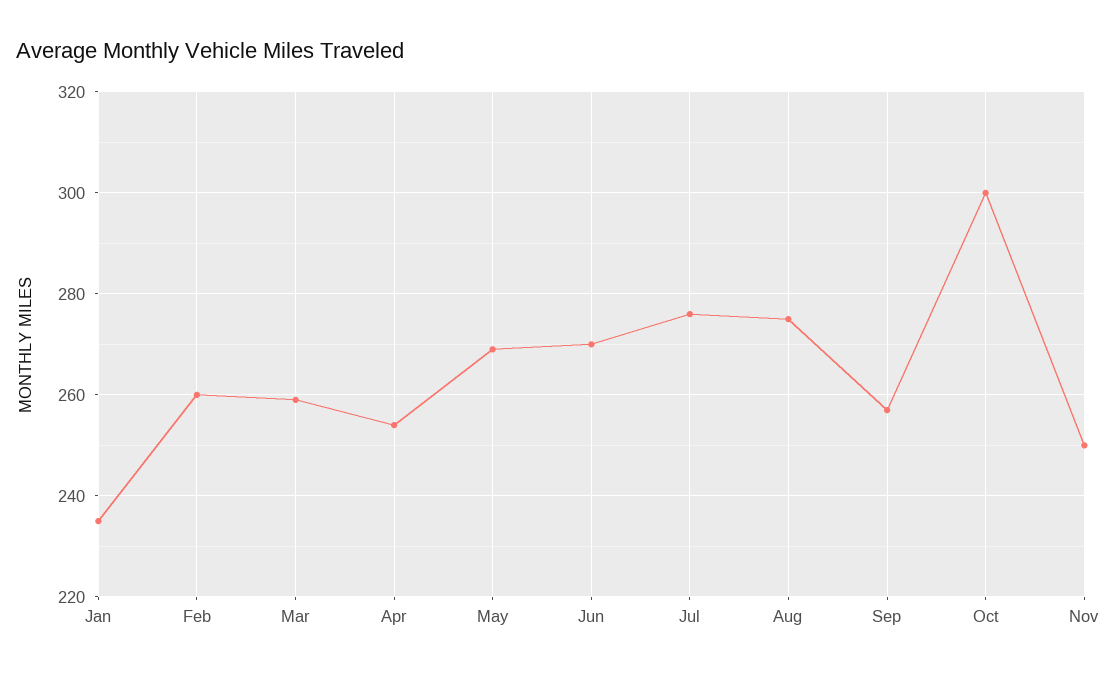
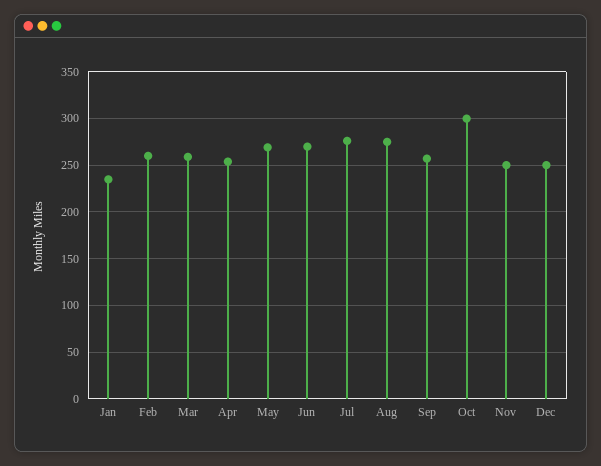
Dec: none -> 250

